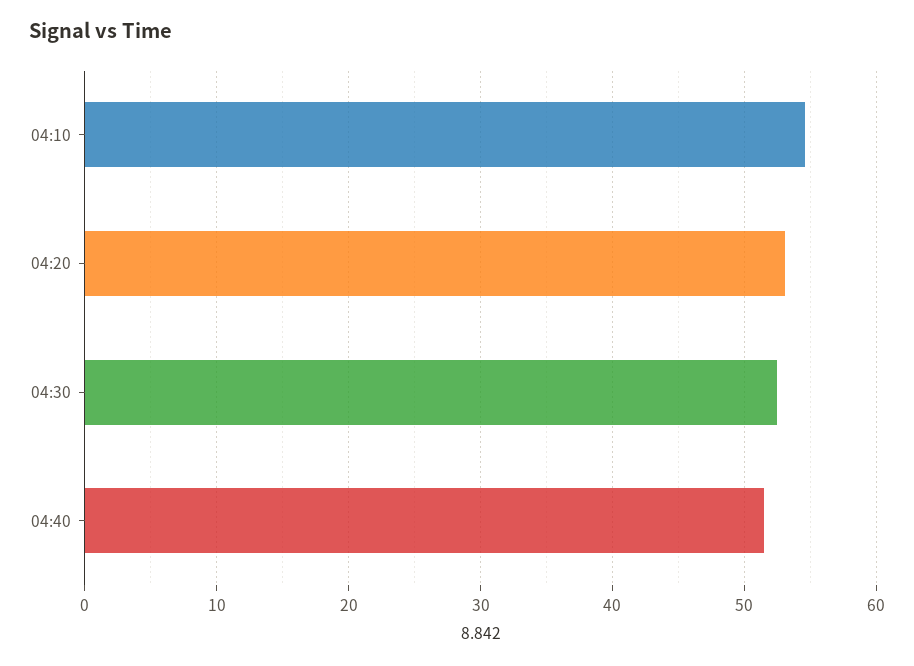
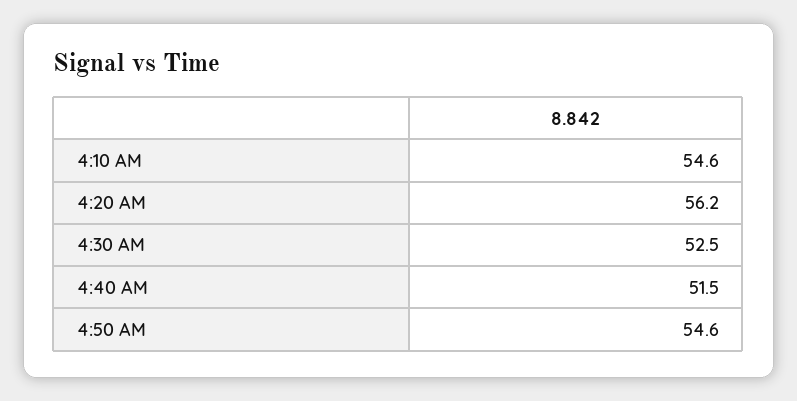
04:20: 53 -> 56.2
4:50 AM: none -> 54.6

